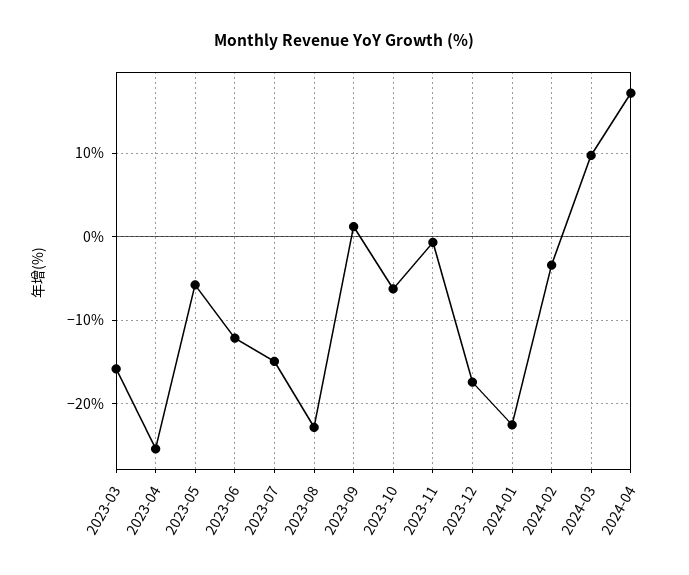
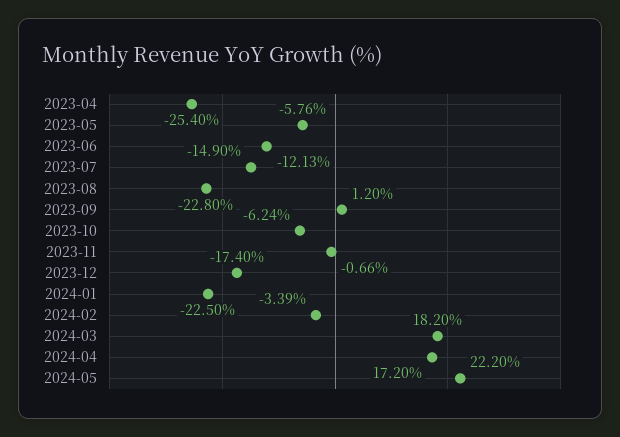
2023-03: -16 -> none
2024-03: 10 -> 18.2
2024-05: none -> 22.2

